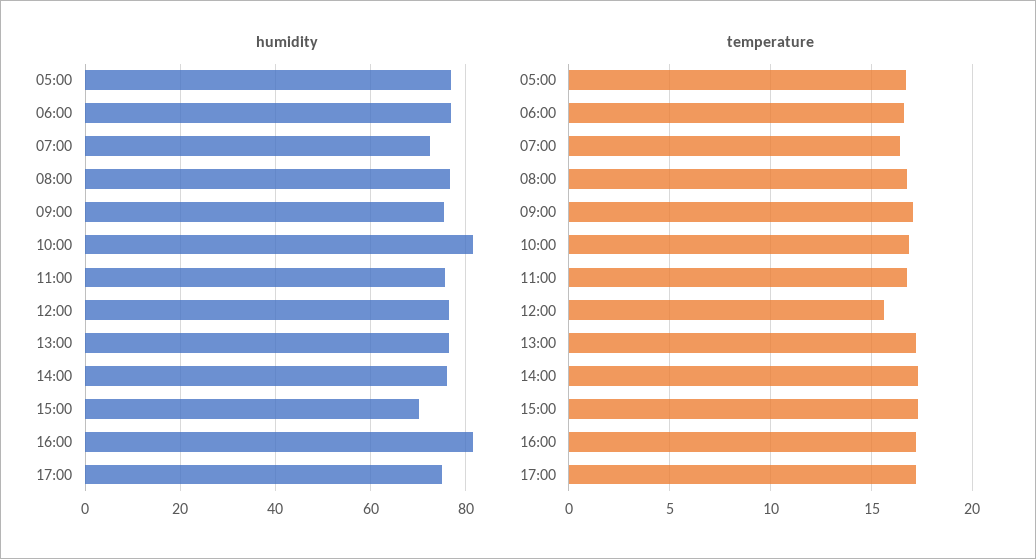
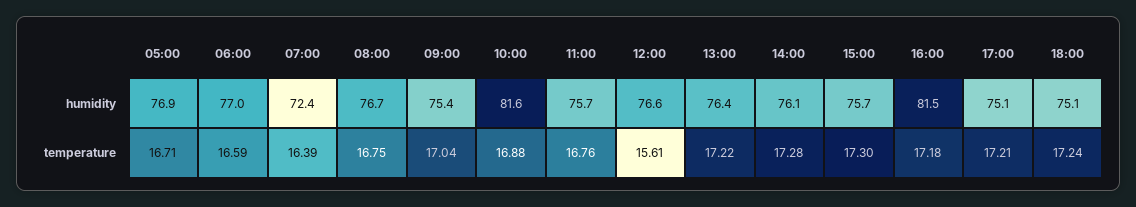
humidity, 15:00: 70 -> 75.7
humidity, 18:00: none -> 75.1
temperature, 18:00: none -> 17.24

